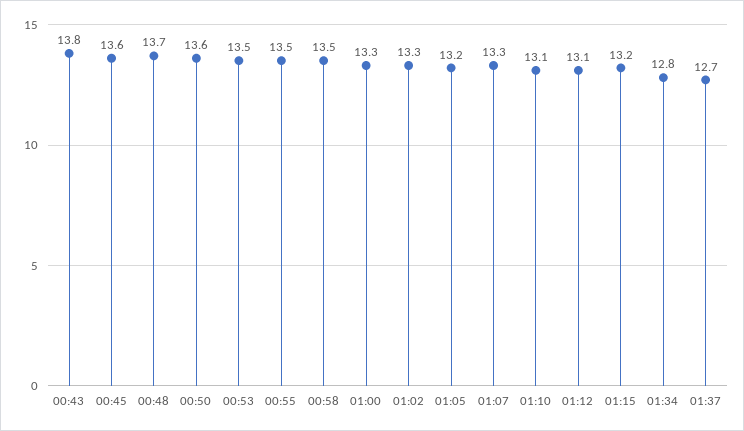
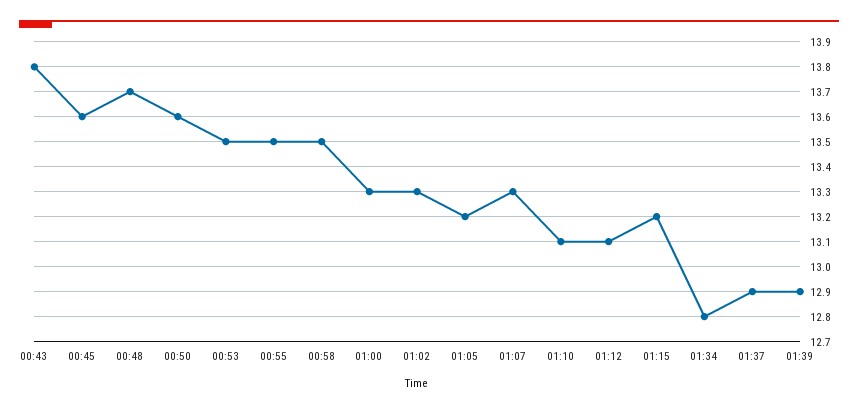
01:37: 12.7 -> 12.9
01:39: none -> 12.9

